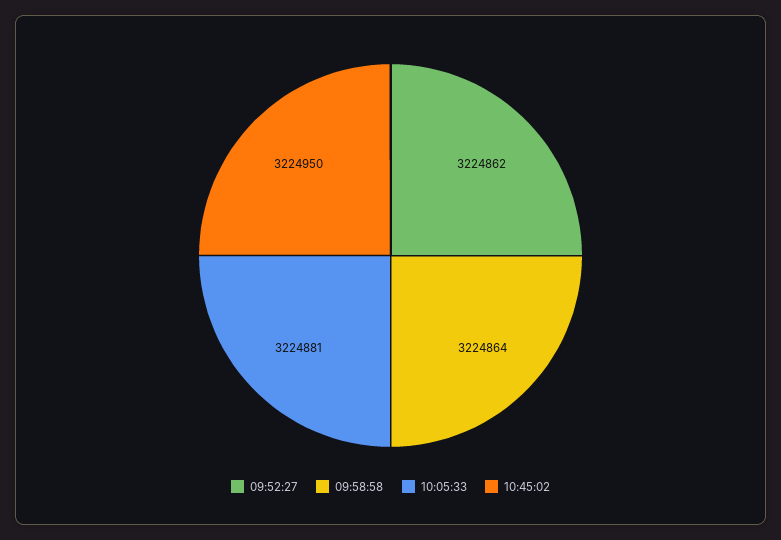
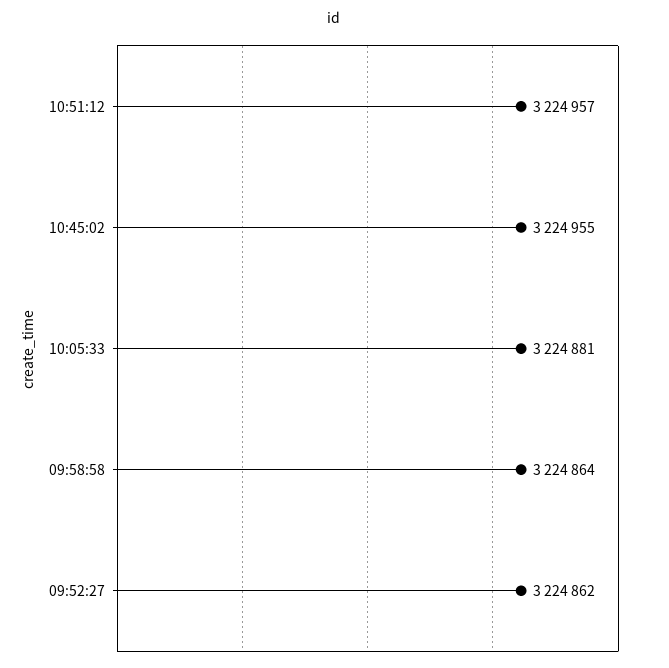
10:45:02: 3224950 -> 3224955
10:51:12: none -> 3224957

